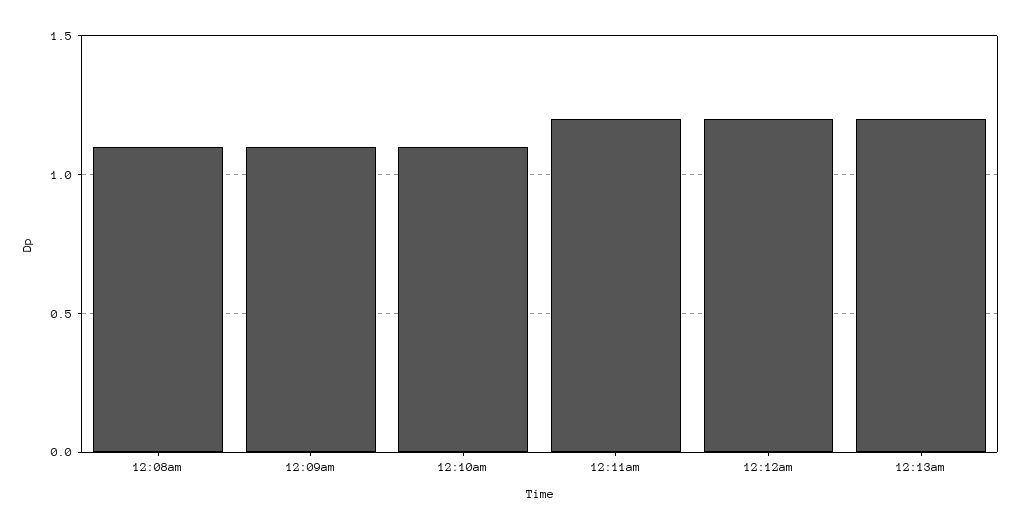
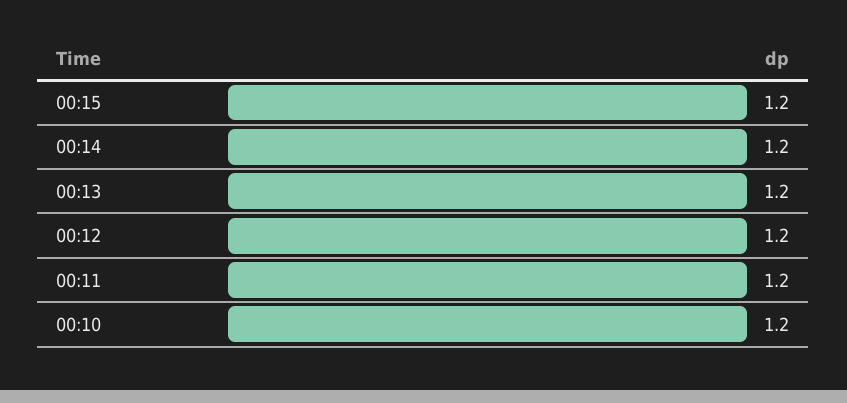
12:08am: 1.1 -> none
12:09am: 1.1 -> none
12:10am: 1.1 -> 1.2
00:15: none -> 1.2
00:14: none -> 1.2

